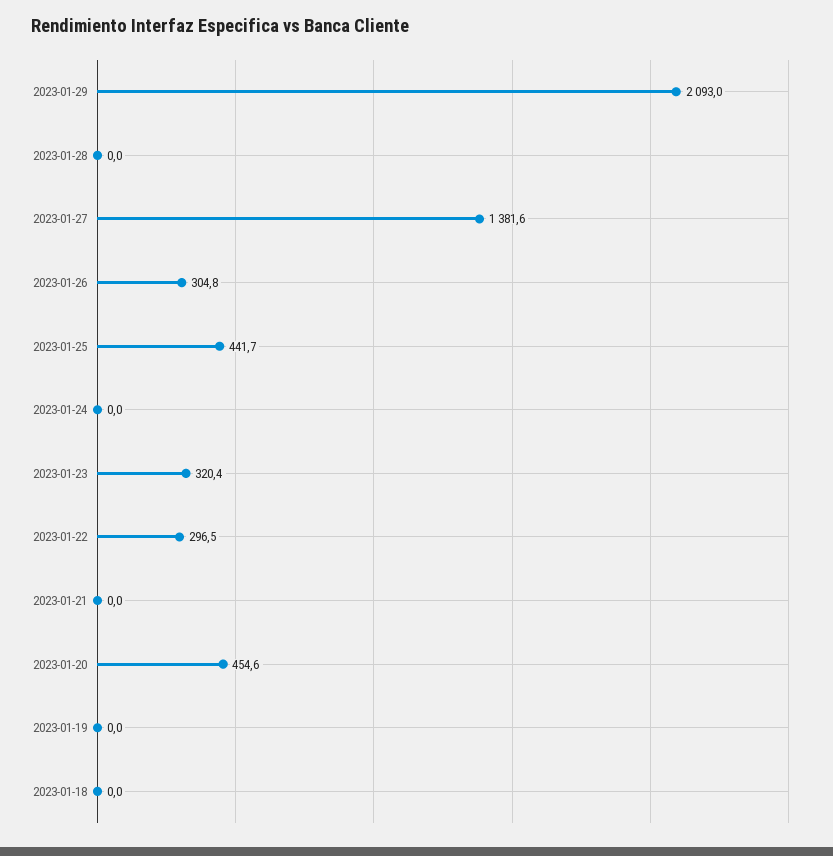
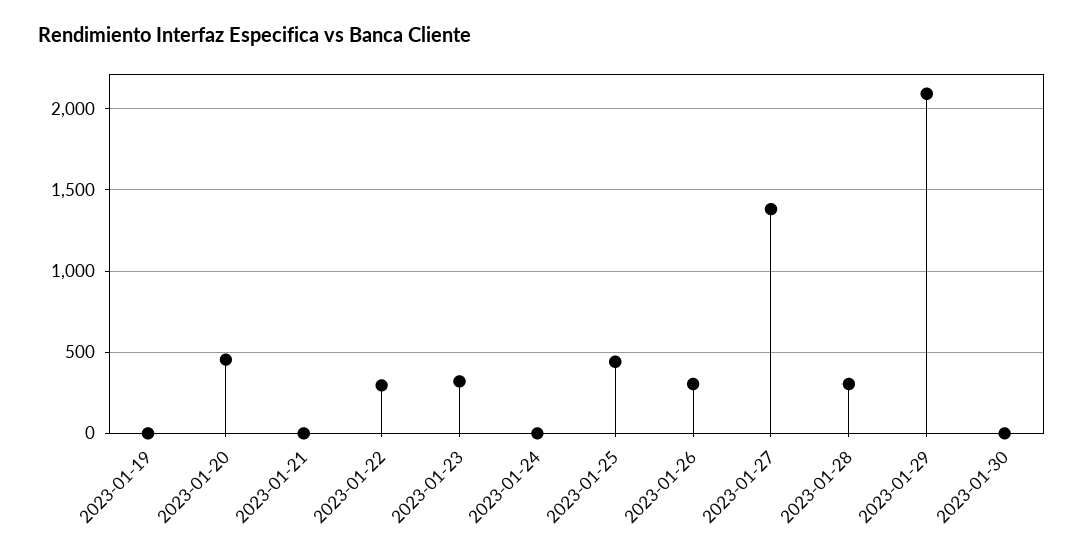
2023-01-28: 0 -> 300
2023-01-18: 0 -> none
2023-01-30: none -> 0

